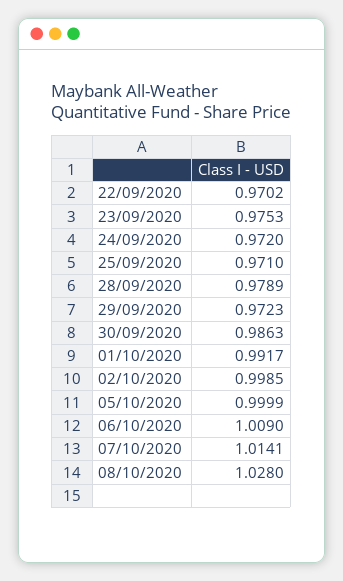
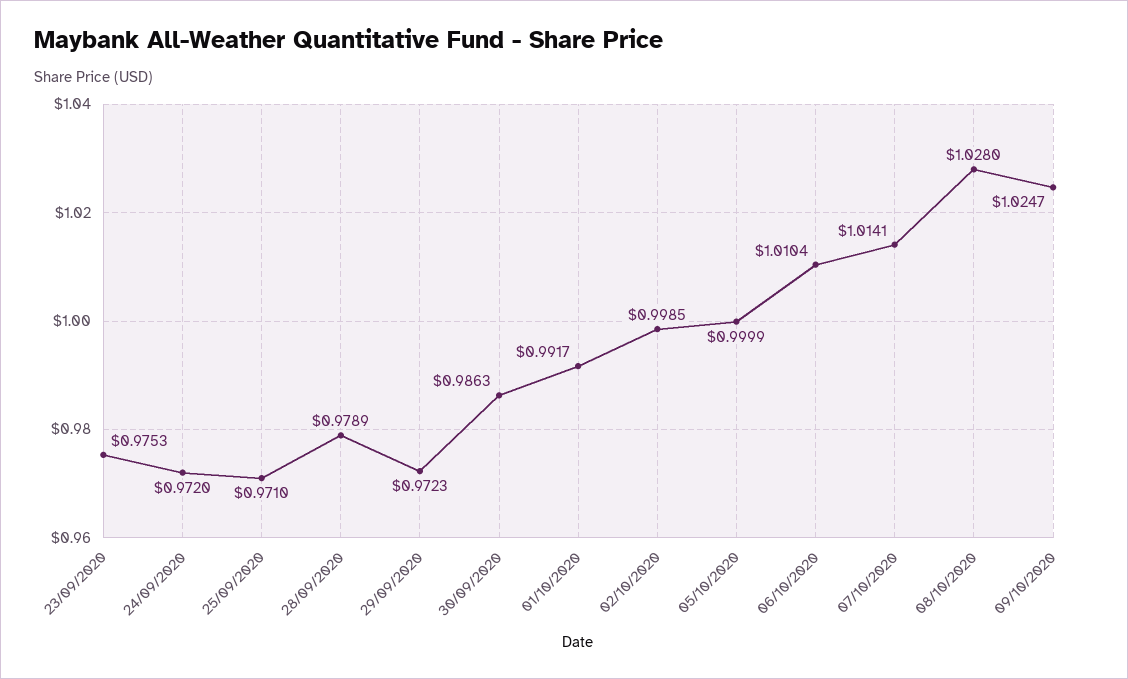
22/09/2020: 0.9702 -> none
06/10/2020: 1.009 -> 1.0104
09/10/2020: none -> 1.0247

